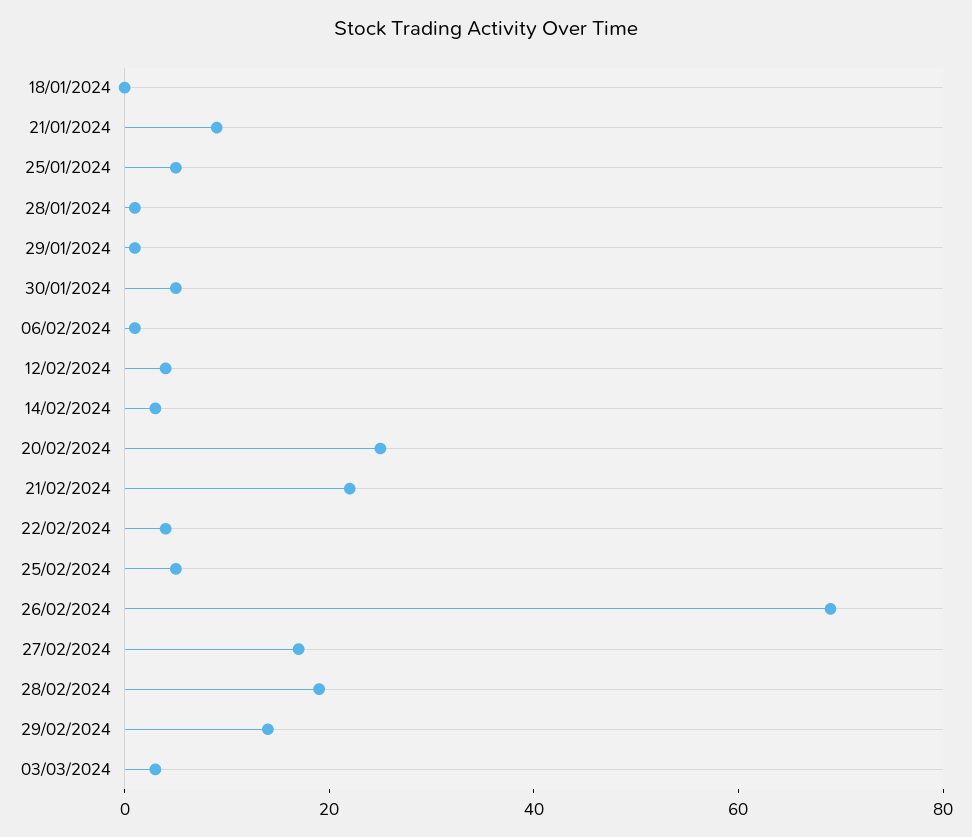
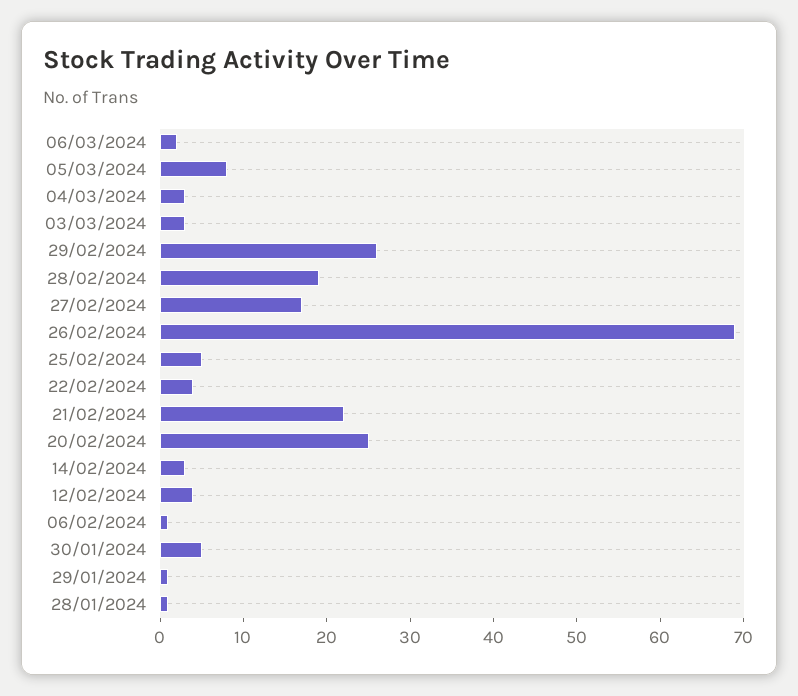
18/01/2024: 0 -> none
21/01/2024: 10 -> none
25/01/2024: 5 -> none
29/02/2024: 15 -> 26
06/03/2024: none -> 2
05/03/2024: none -> 8
04/03/2024: none -> 3

